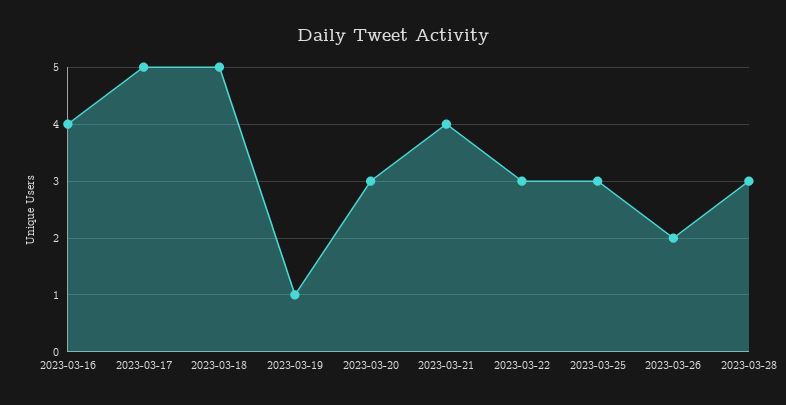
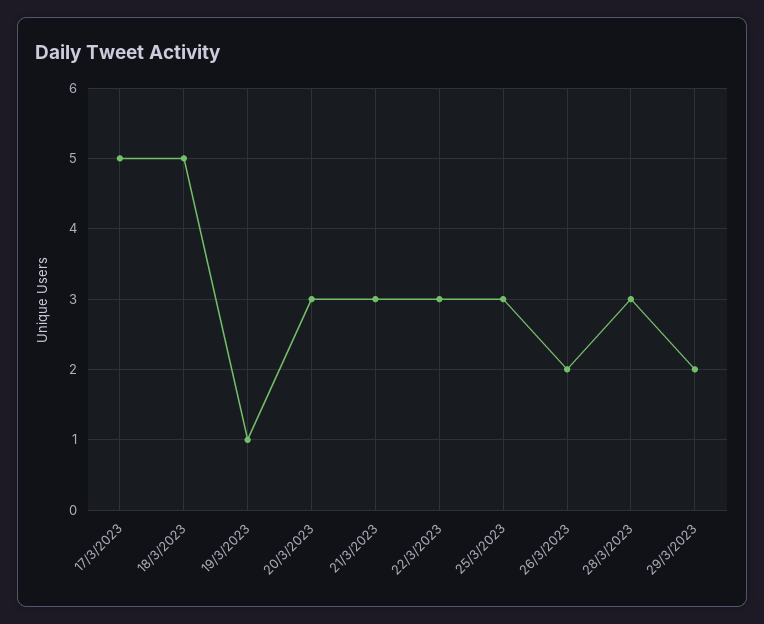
2023-03-16: 4 -> none
2023-03-21: 4 -> 3
29/3/2023: none -> 2

